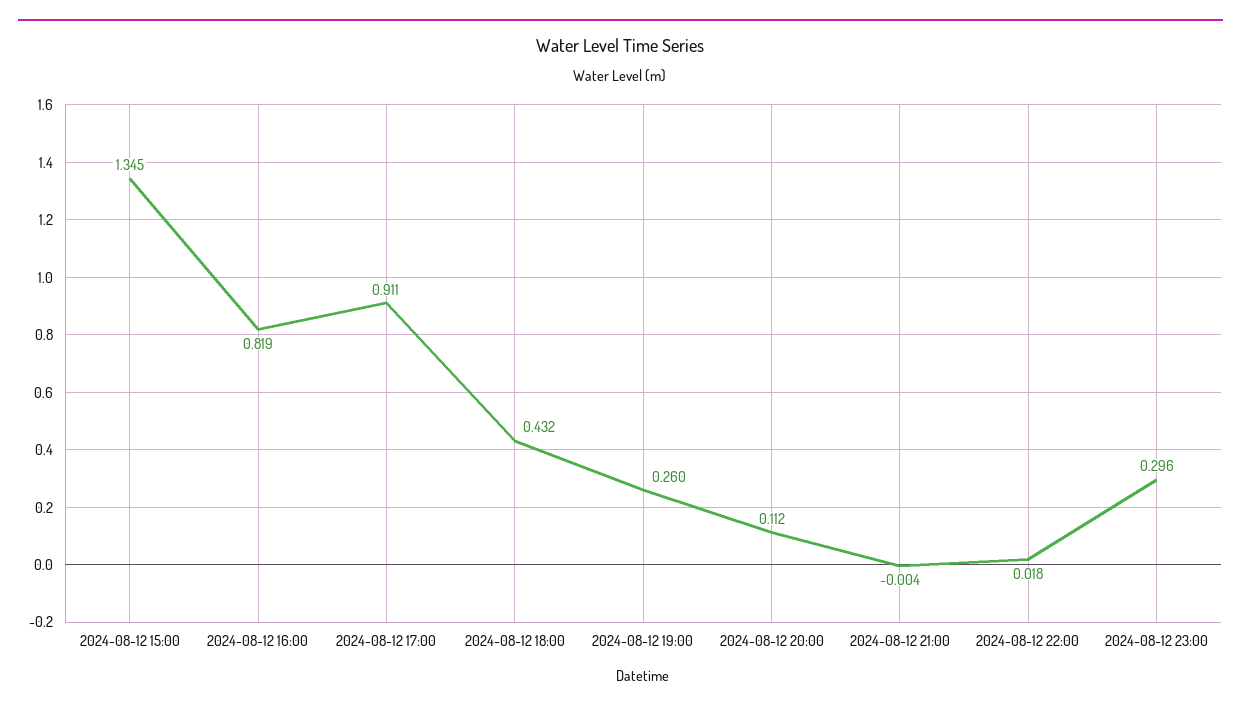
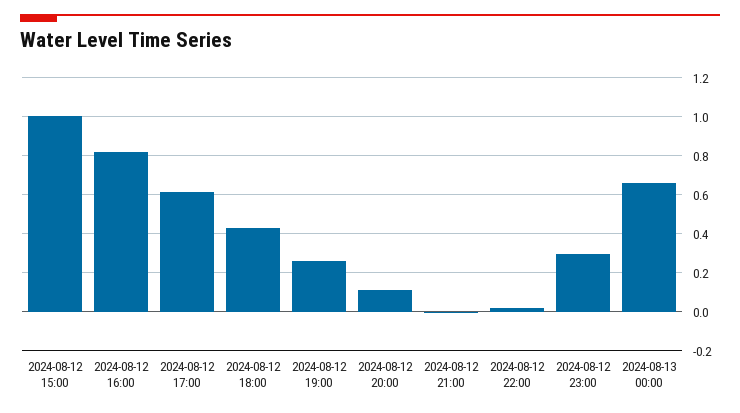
2024-08-12 15:00: 1.345 -> 1
2024-08-12 17:00: 0.911 -> 0.6
2024-08-13 00:00: none -> 0.65

